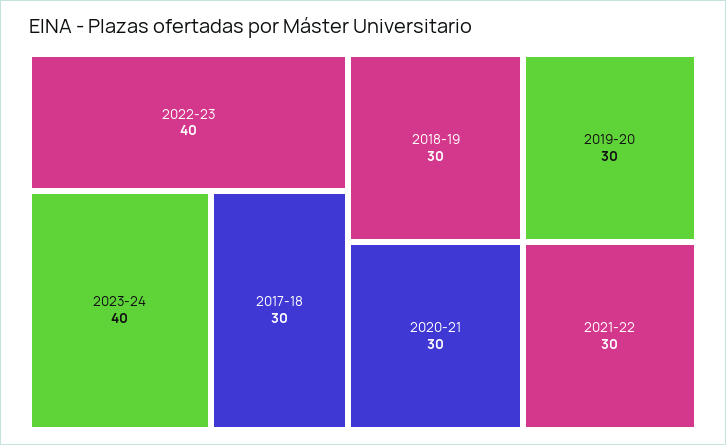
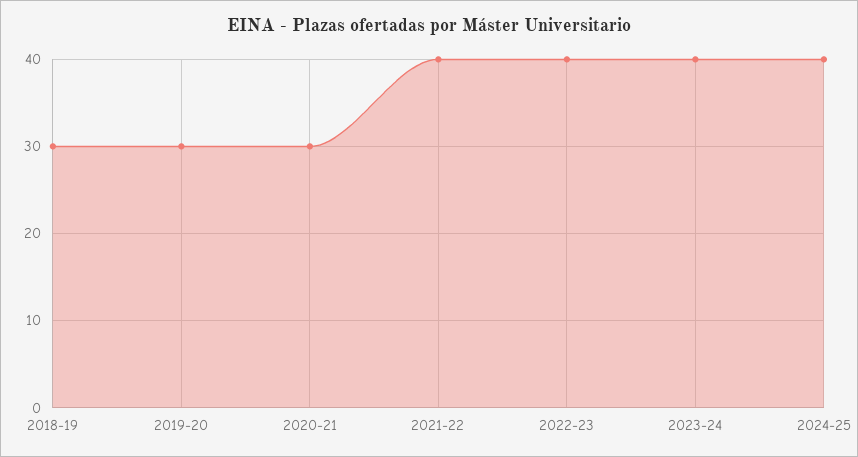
2017-18: 30 -> none
2021-22: 30 -> 40
2024-25: none -> 40

